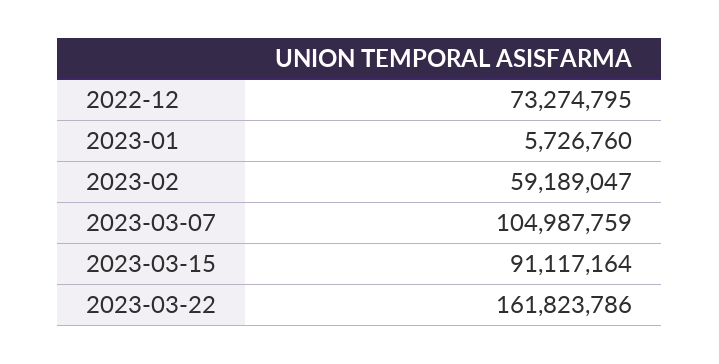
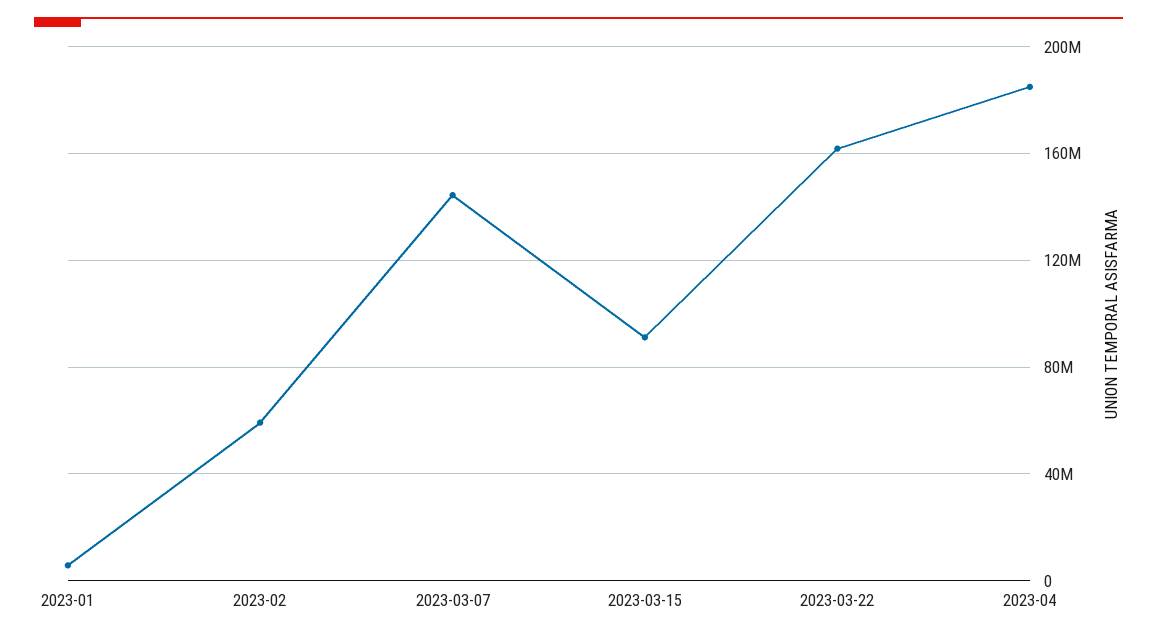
2022-12: 73274795 -> none
2023-03-07: 104987759 -> 145000000
2023-04: none -> 185000000

